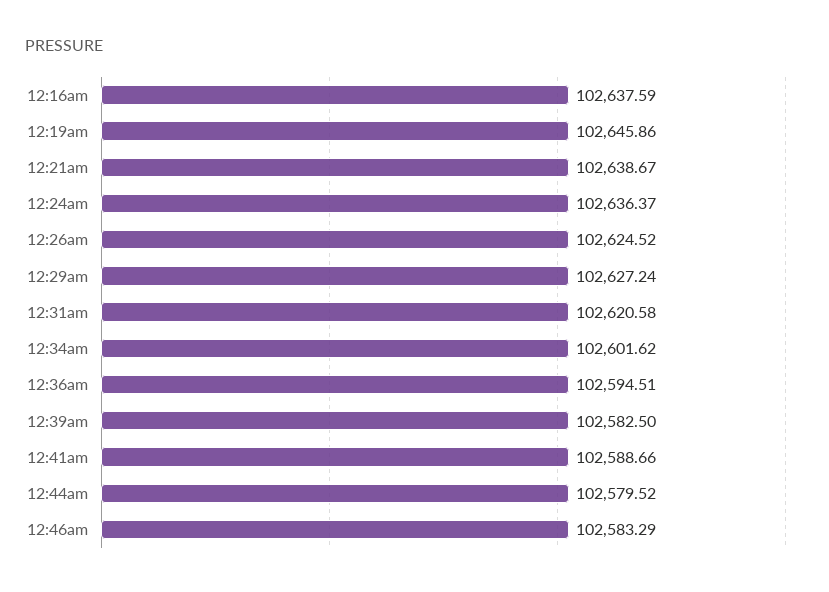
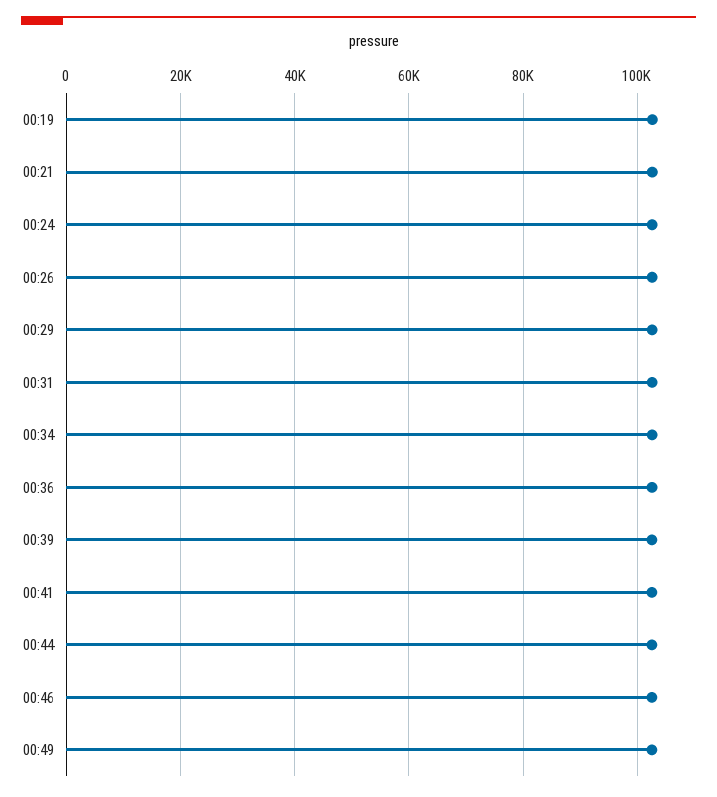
12:16am: 102637.59 -> none
00:49: none -> 102000

